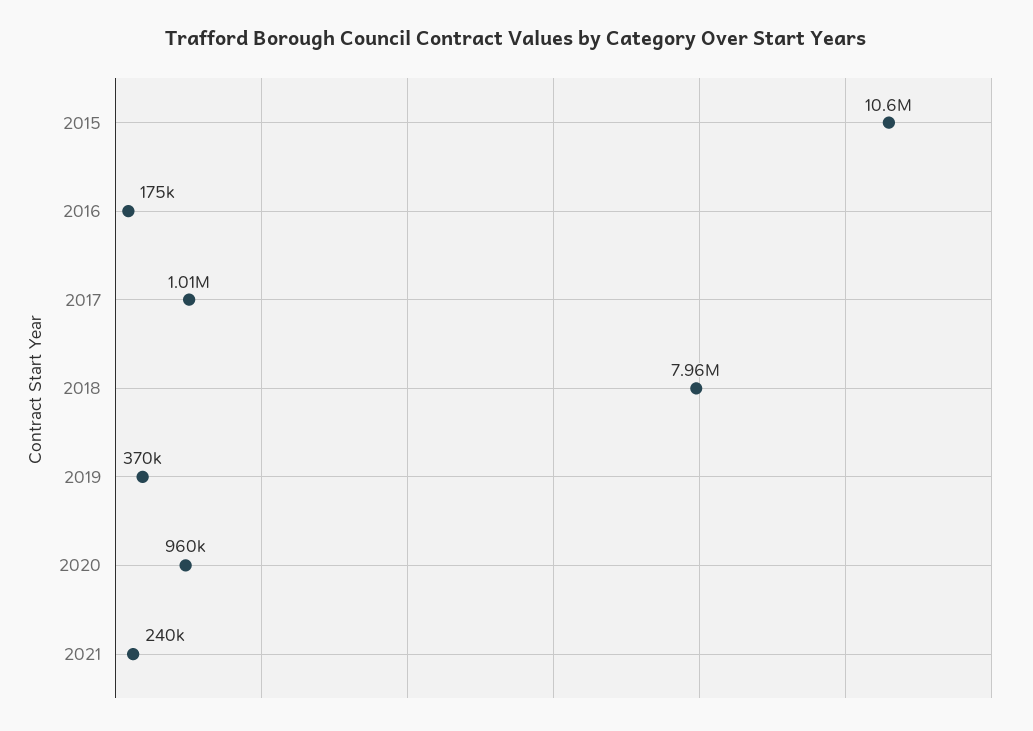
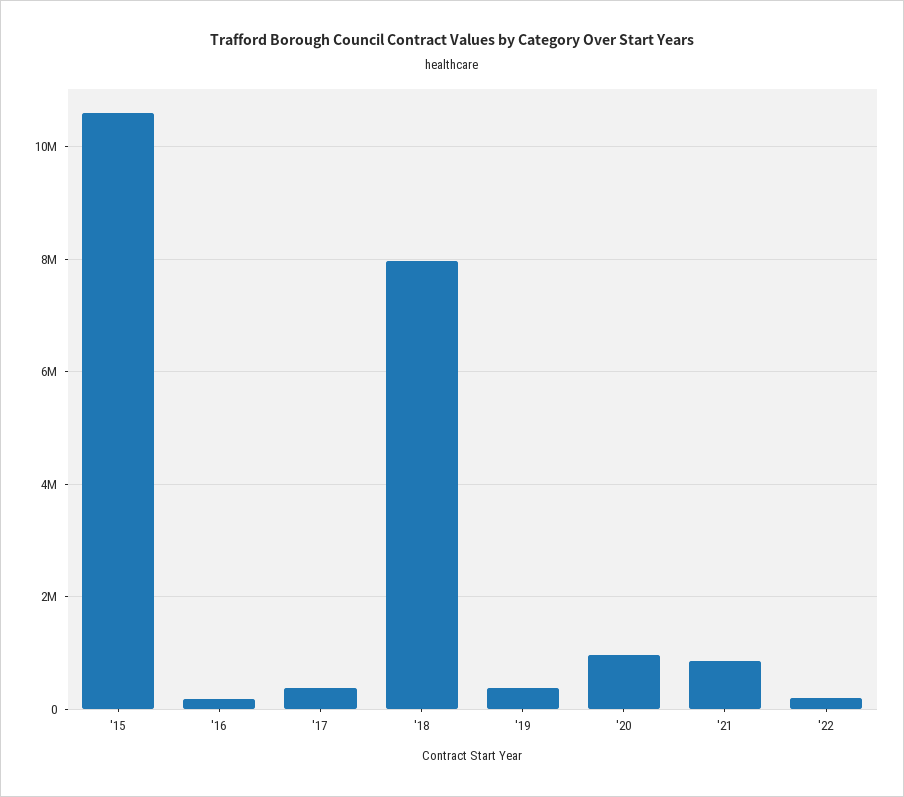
2017: 1010000 -> 400000
2021: 240000 -> 800000
'22: none -> 200000

